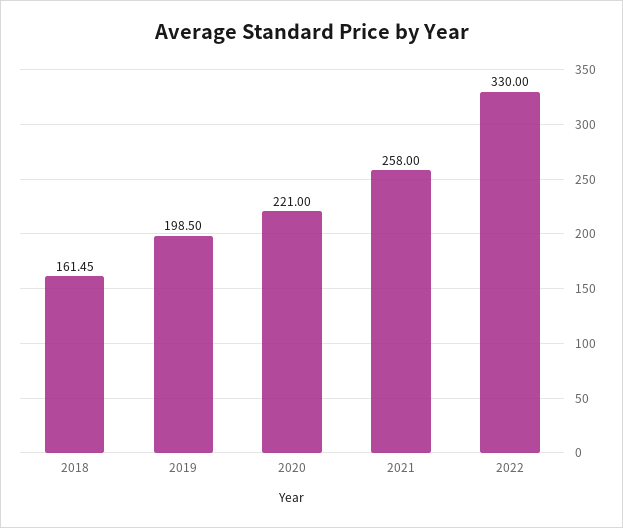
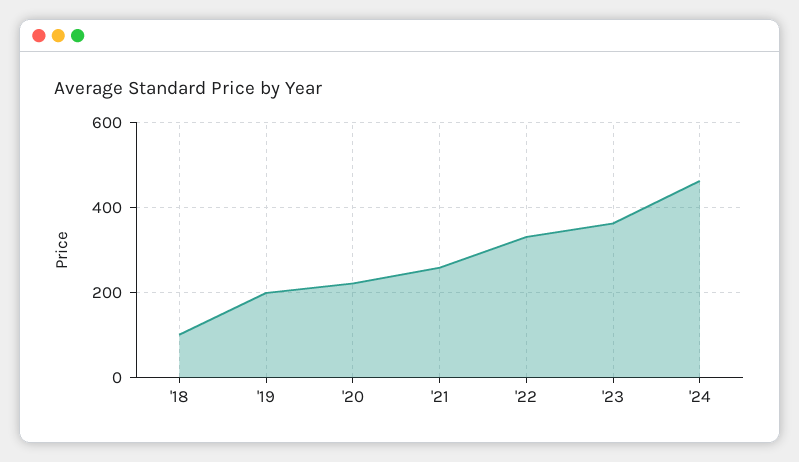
2018: 161.45 -> 100
'23: none -> 360
'24: none -> 460

